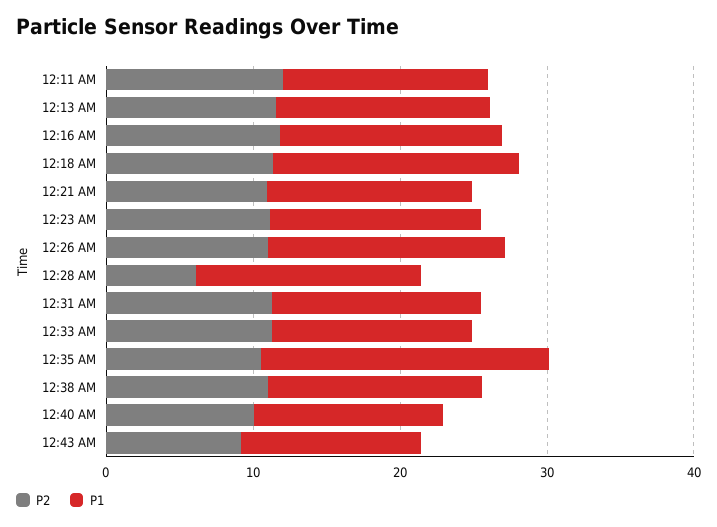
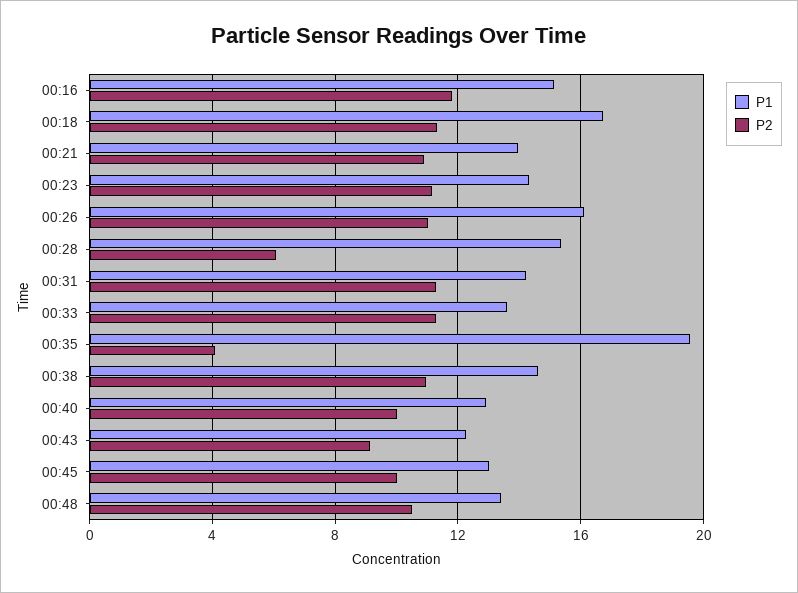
P2, 12:11 AM: 12 -> none
P1, 12:11 AM: 14 -> none
P2, 12:13 AM: 12 -> none
P1, 12:13 AM: 14 -> none
P2, 12:35 AM: 10 -> 4
P1, 00:45: none -> 13
P2, 00:45: none -> 10
P1, 00:48: none -> 13.5
P2, 00:48: none -> 10.5

